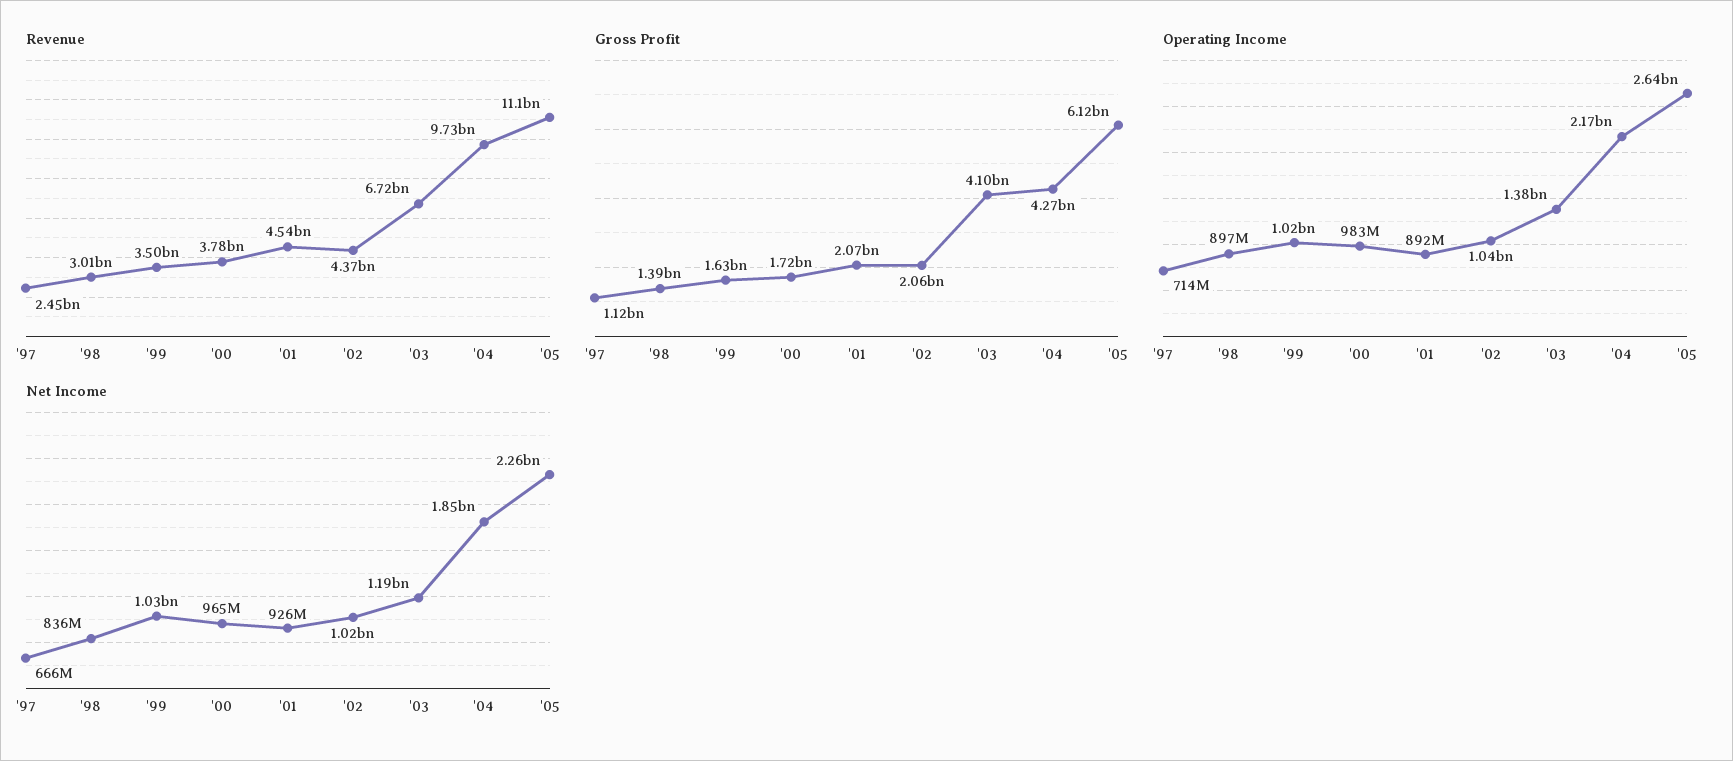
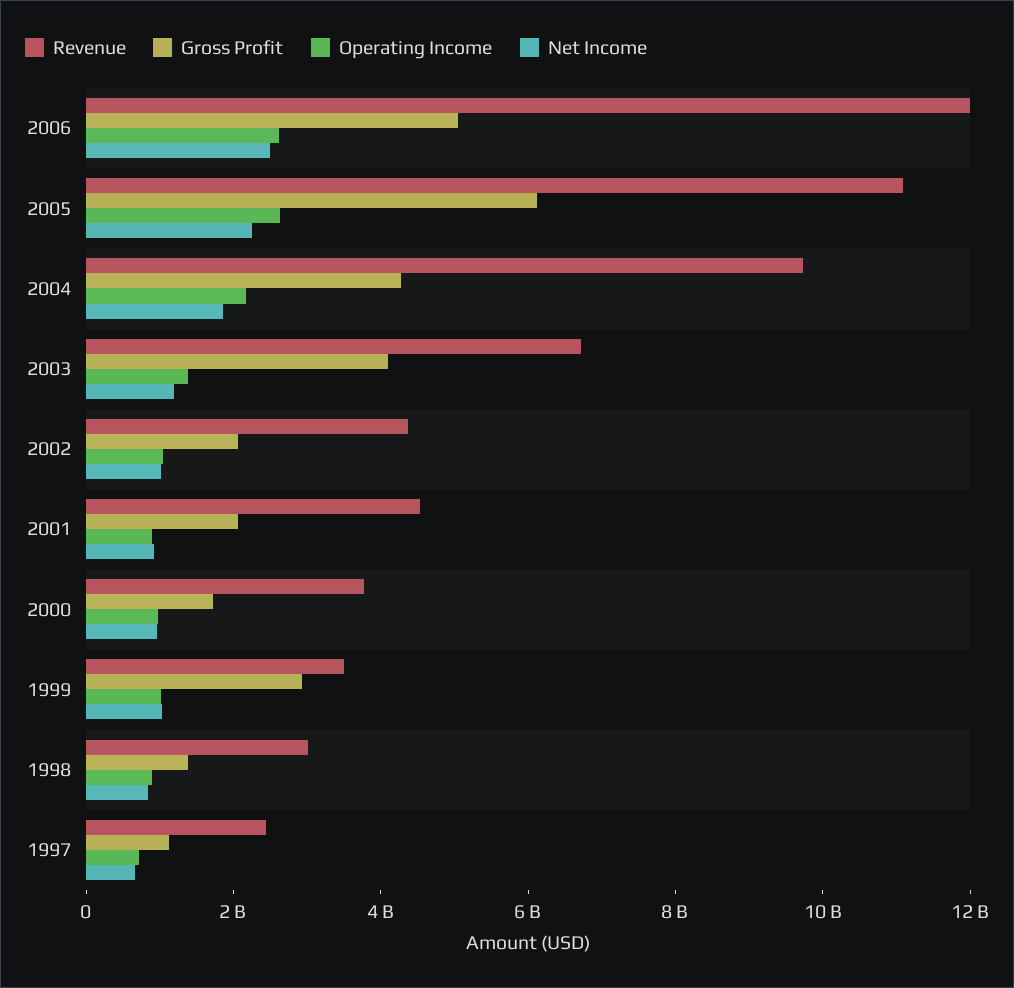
Gross Profit, '99: 1630000000 -> 3000000000
Revenue, 2006: none -> 12000000000
Gross Profit, 2006: none -> 5000000000
Operating Income, 2006: none -> 2500000000
Net Income, 2006: none -> 2500000000

